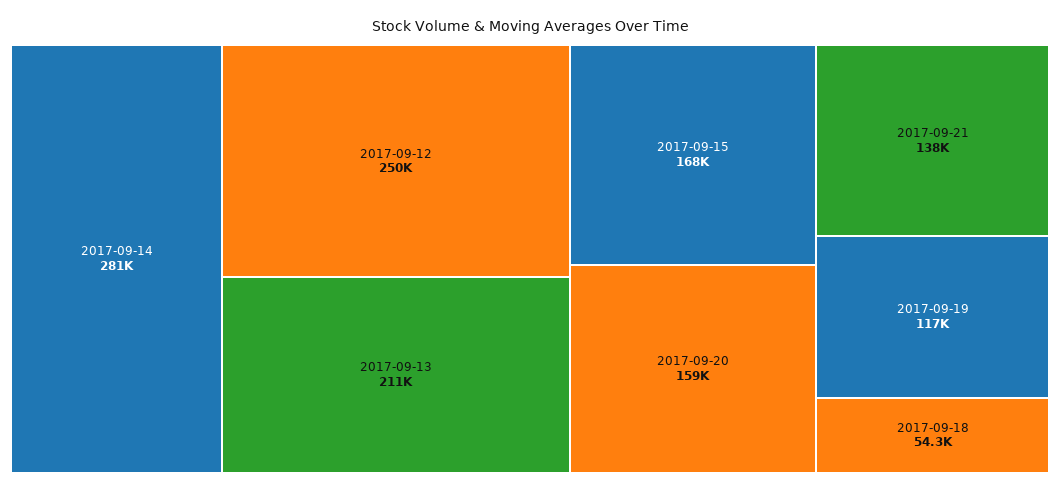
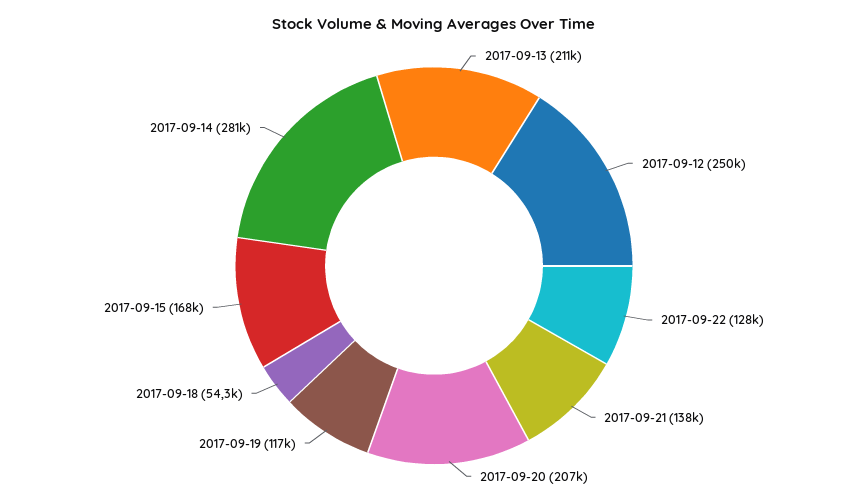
2017-09-20: 159000 -> 207000
2017-09-22: none -> 128000

